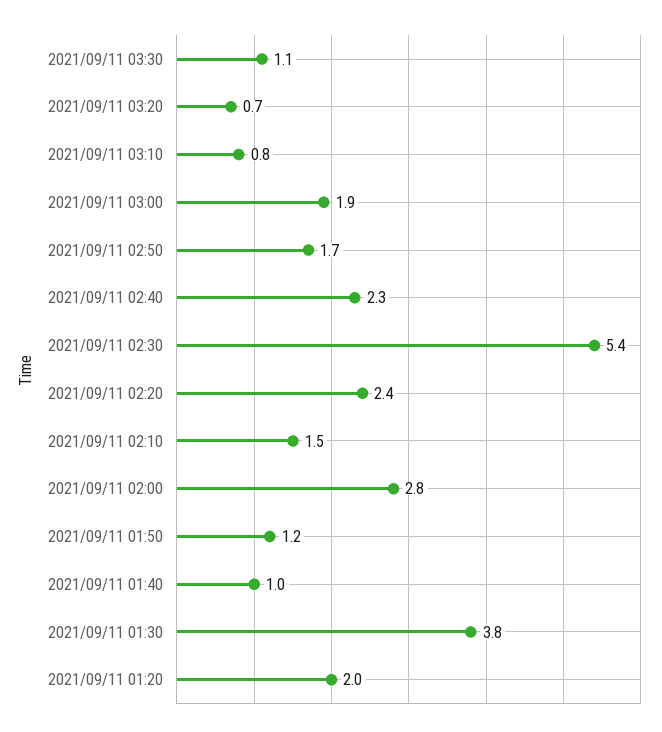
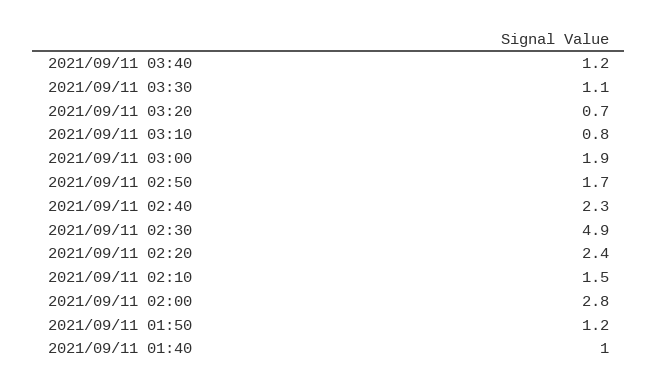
2021/09/11 02:30: 5.4 -> 4.9
2021/09/11 01:30: 3.8 -> none
2021/09/11 01:20: 2 -> none
2021/09/11 03:40: none -> 1.2

